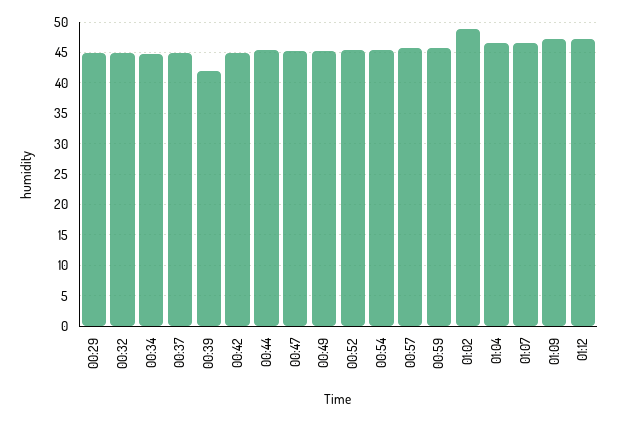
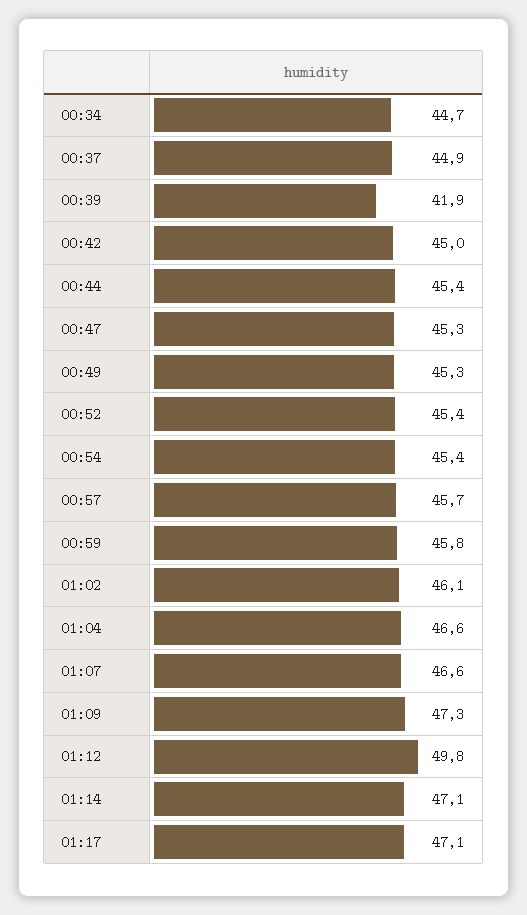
00:29: 45 -> none
00:32: 45 -> none
01:02: 49 -> 46.1
01:12: 47 -> 49.8
01:14: none -> 47.1
01:17: none -> 47.1

